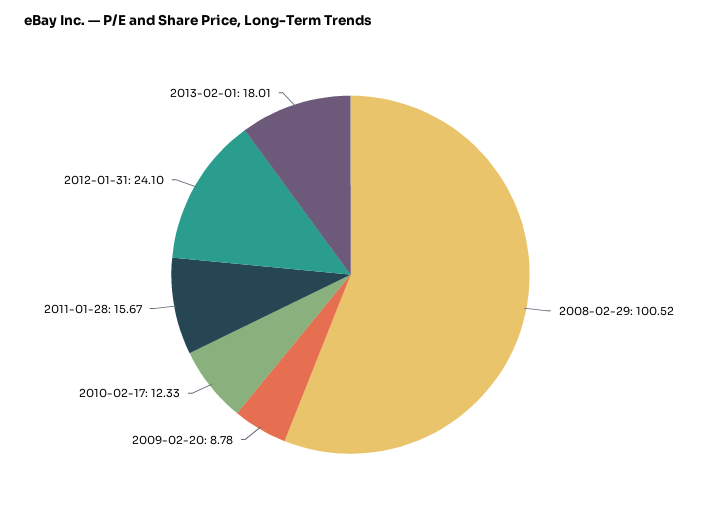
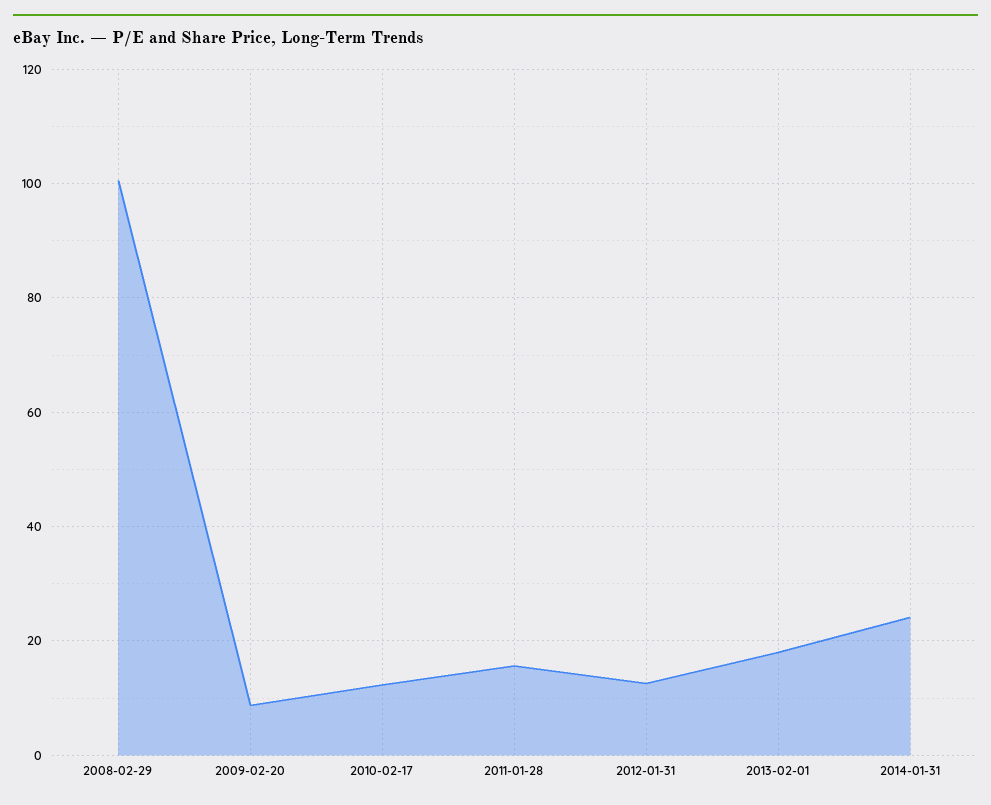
2012-01-31: 24.1 -> 12
2014-01-31: none -> 24

